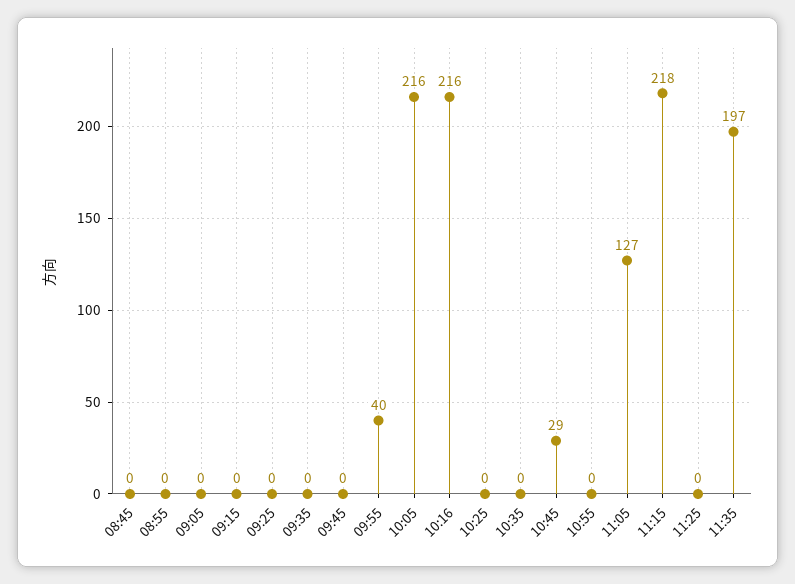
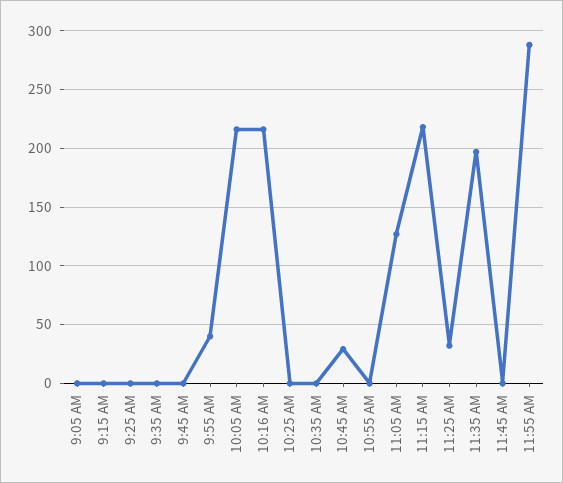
08:45: 0 -> none
08:55: 0 -> none
11:25: 0 -> 30
11:45 AM: none -> 0
11:55 AM: none -> 290

